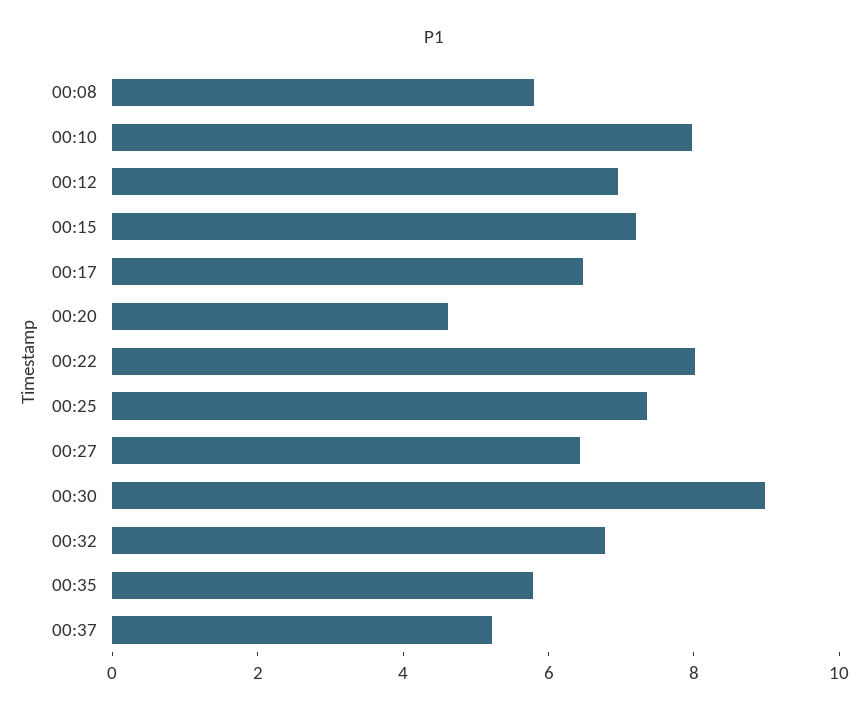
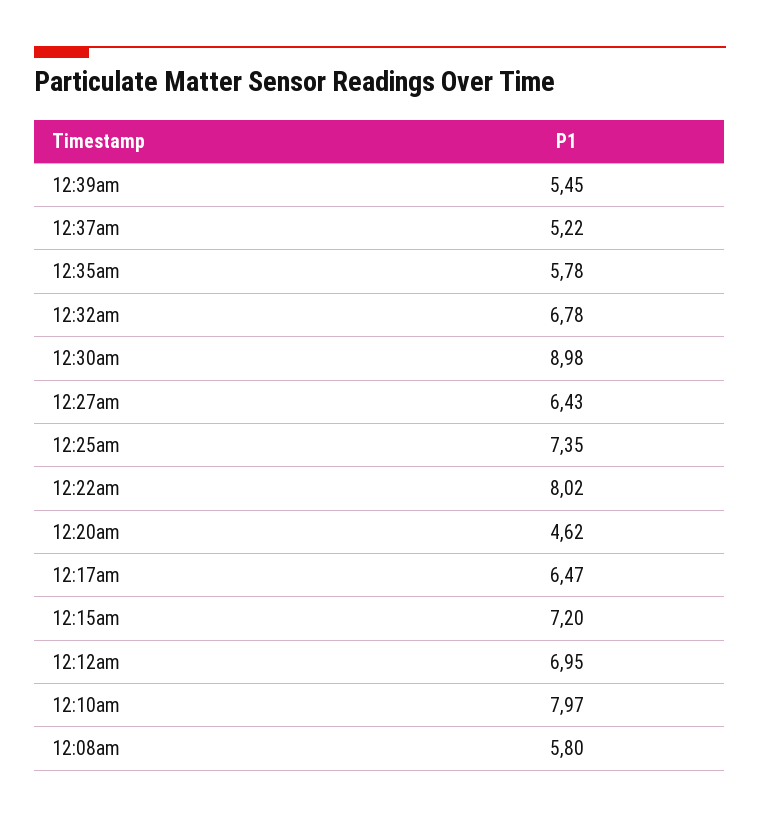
12:39am: none -> 5.45

